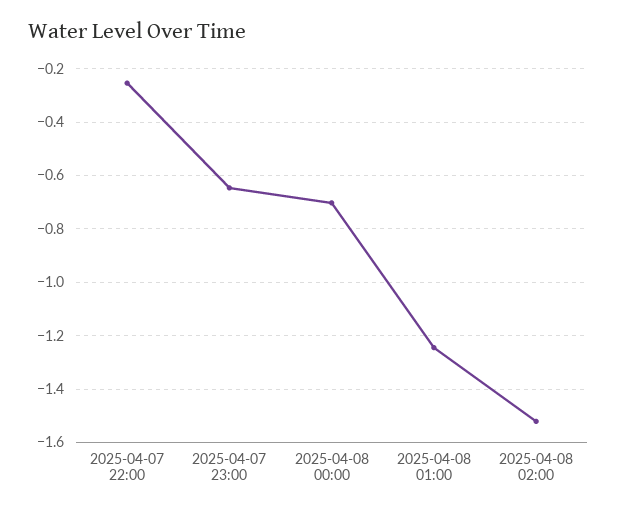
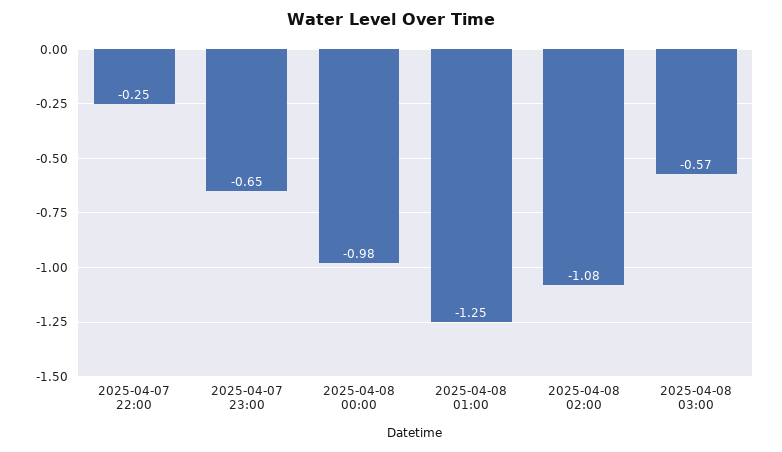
2025-04-08 00:00: -0.7 -> -0.98
2025-04-08 02:00: -1.525 -> -1.08
2025-04-08 03:00: none -> -0.57

